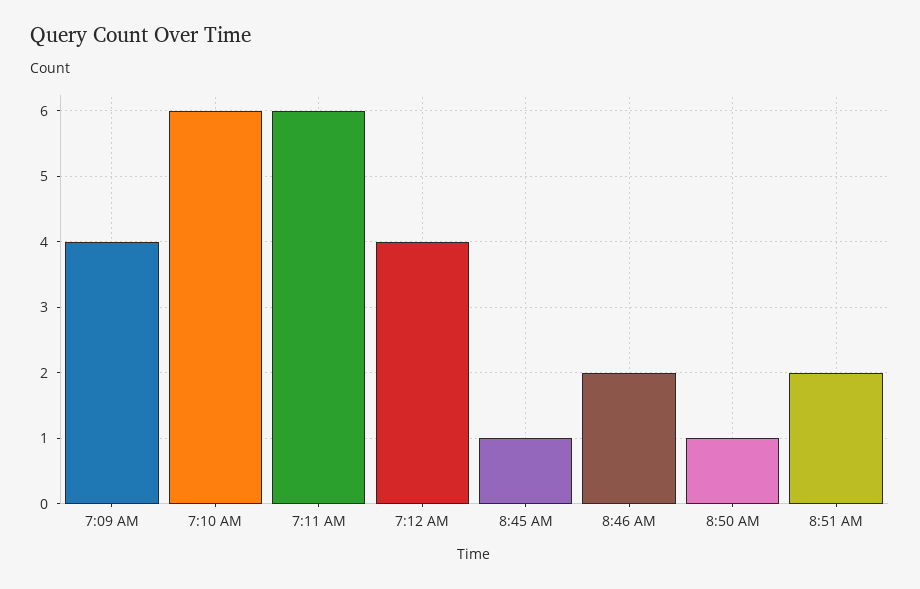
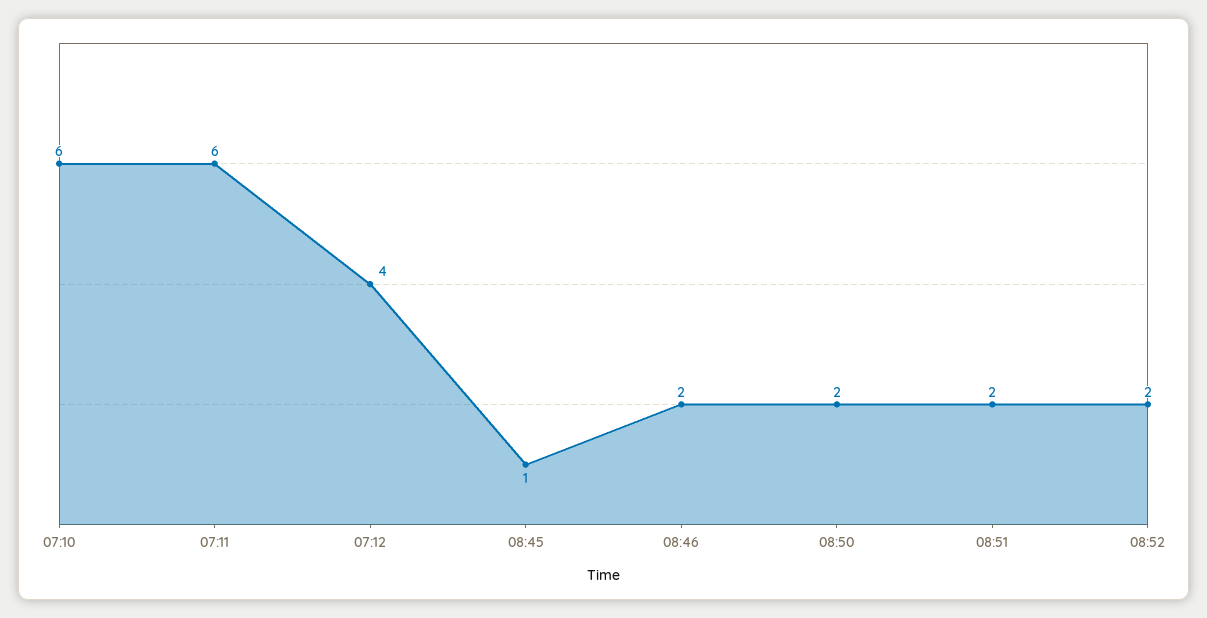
7:09 AM: 4 -> none
8:50 AM: 1 -> 2
08:52: none -> 2

